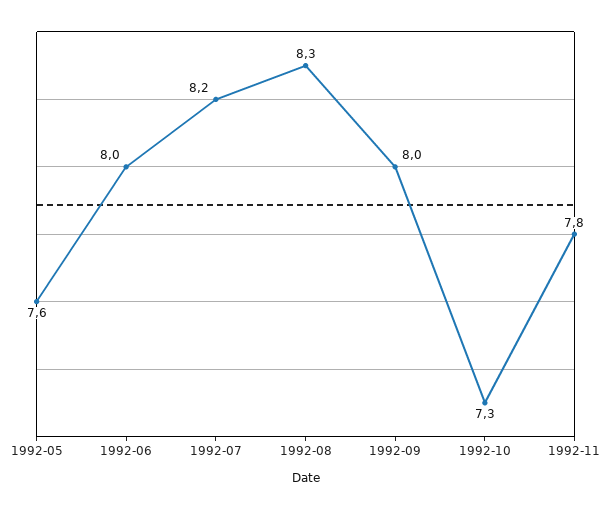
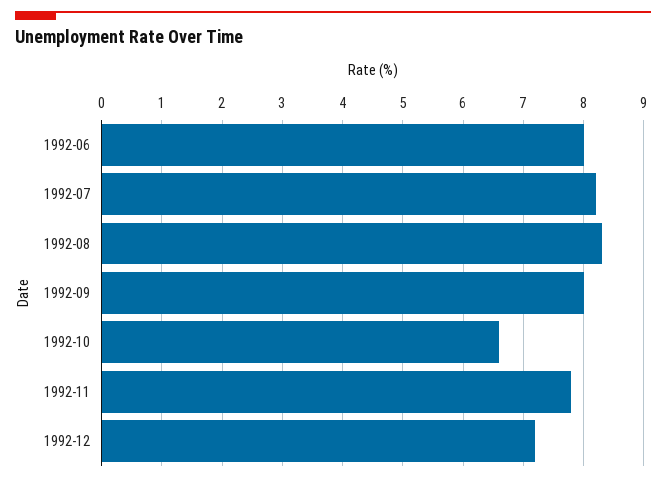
1992-05: 7.6 -> none
1992-10: 7.3 -> 6.6
1992-12: none -> 7.2

